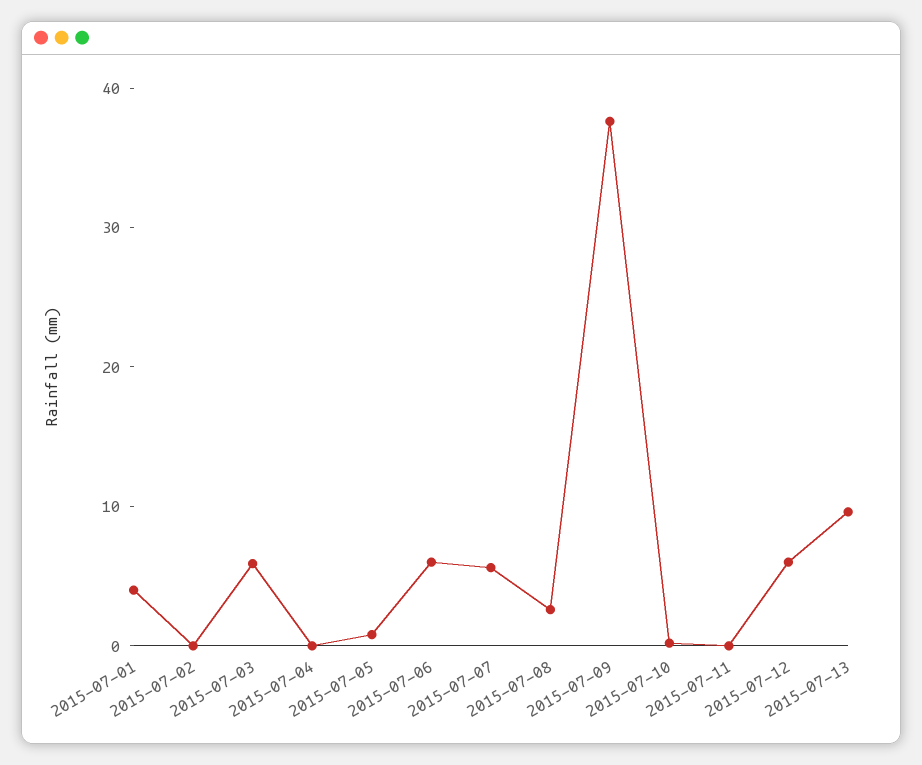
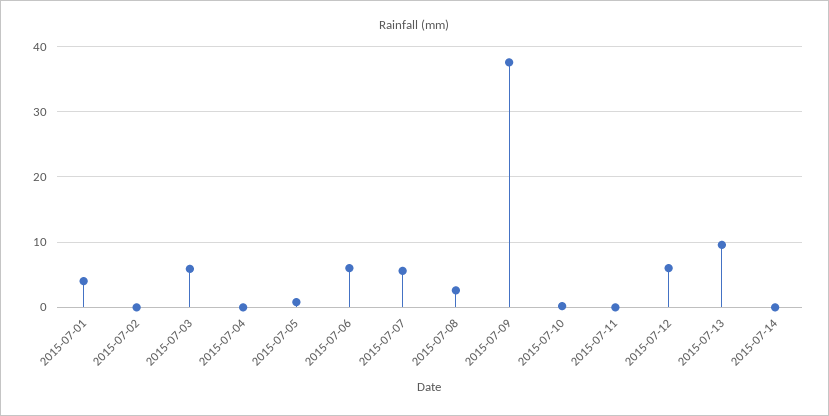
2015-07-14: none -> 0

